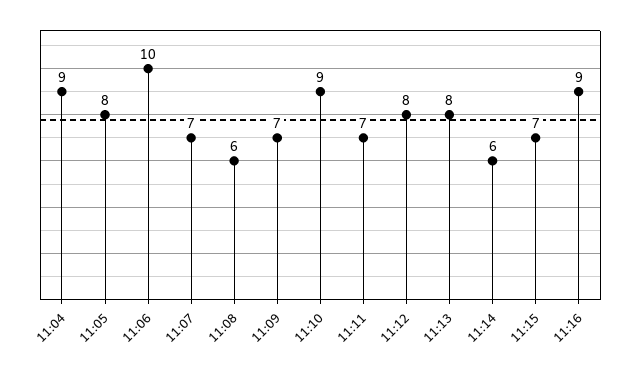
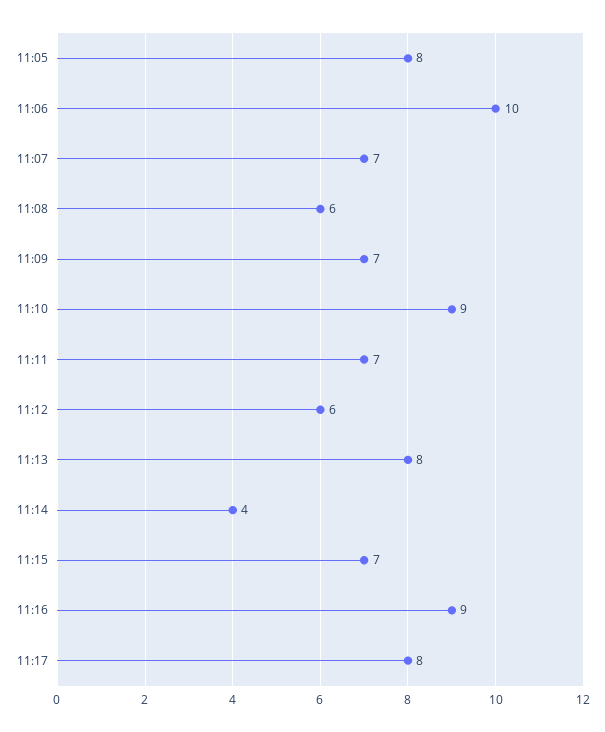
11:04: 9 -> none
11:12: 8 -> 6
11:14: 6 -> 4
11:17: none -> 8

